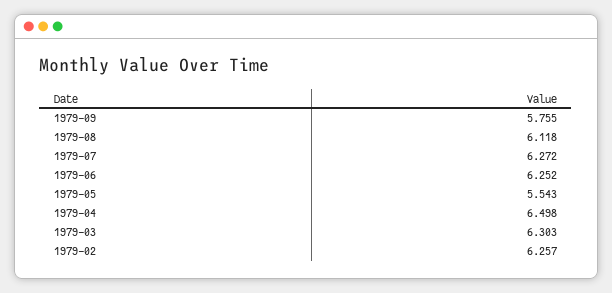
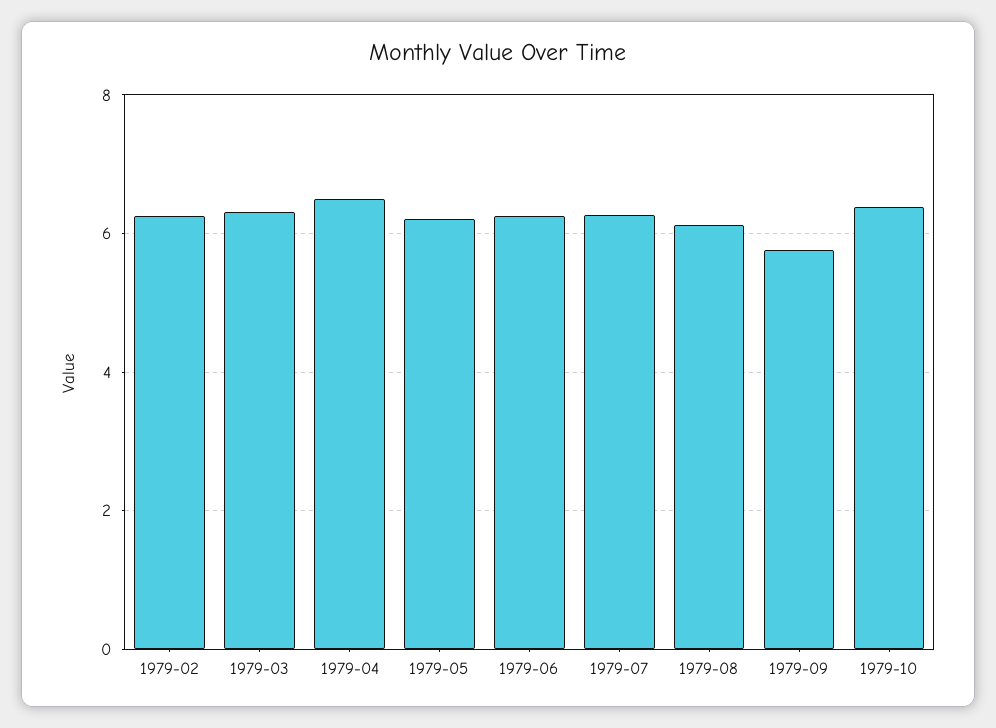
1979-05: 5.543 -> 6.2
1979-10: none -> 6.4

